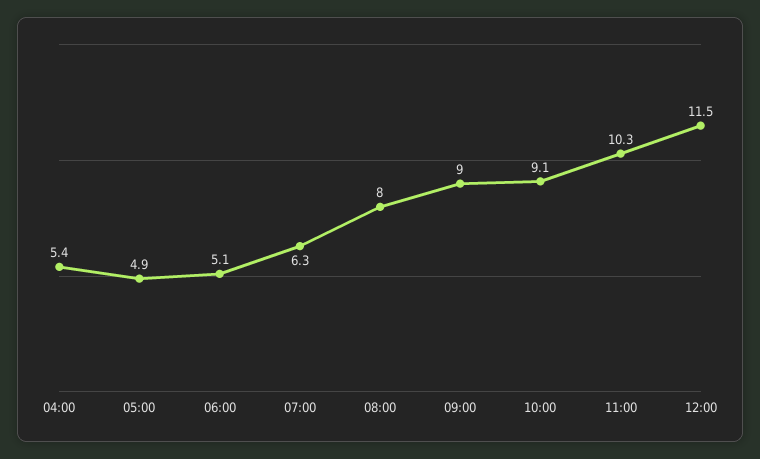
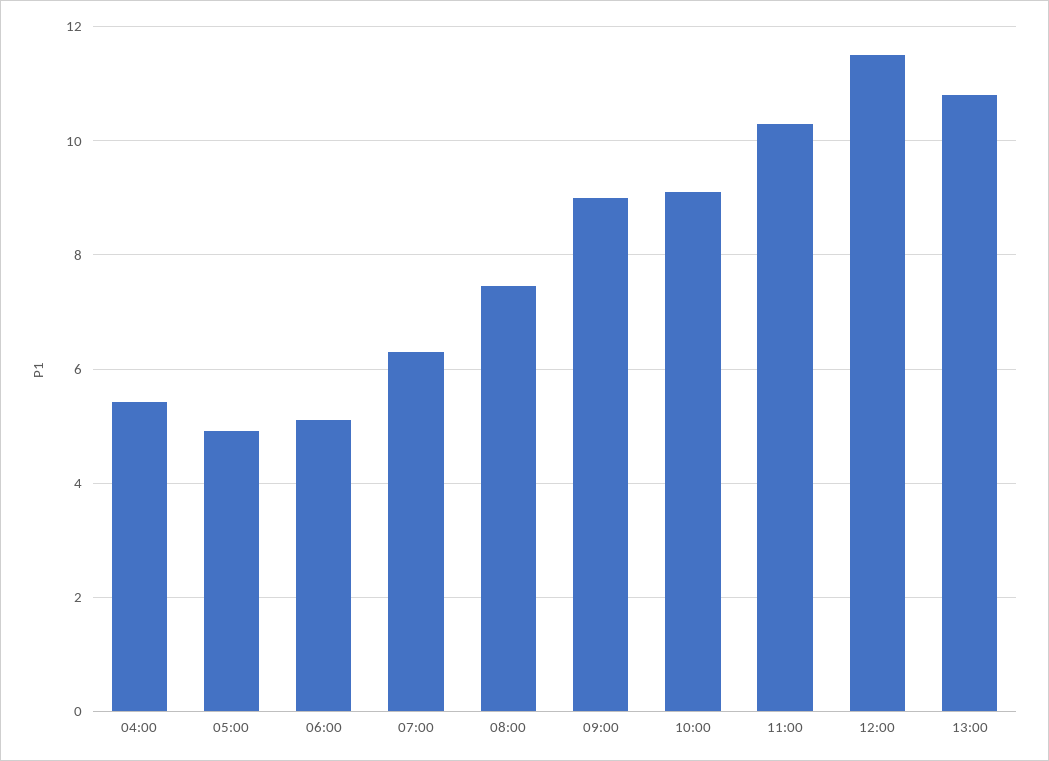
08:00: 8 -> 7.4
13:00: none -> 10.8

